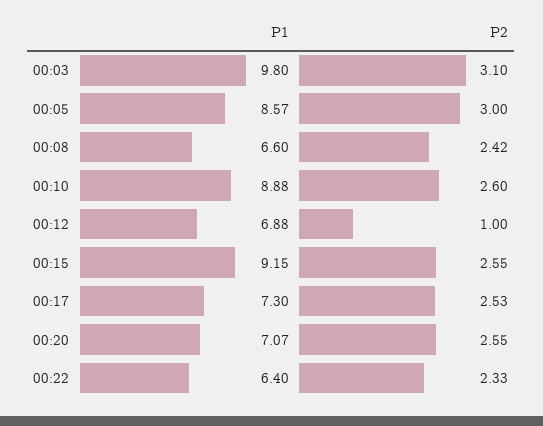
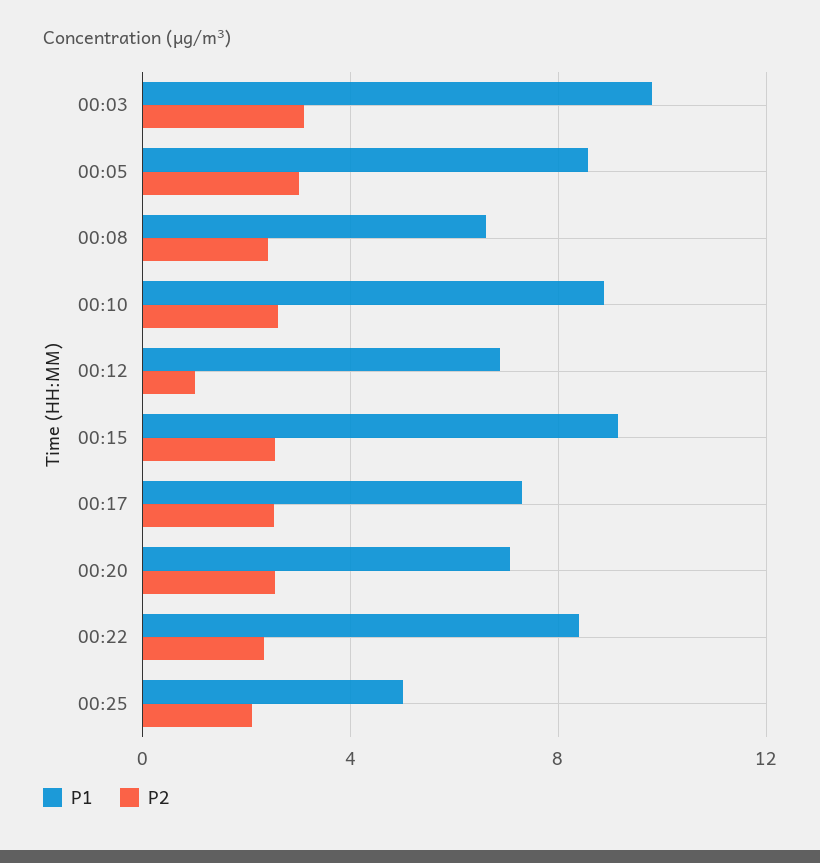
P1, 00:22: 6.4 -> 8.5
P1, 00:25: none -> 5
P2, 00:25: none -> 2

